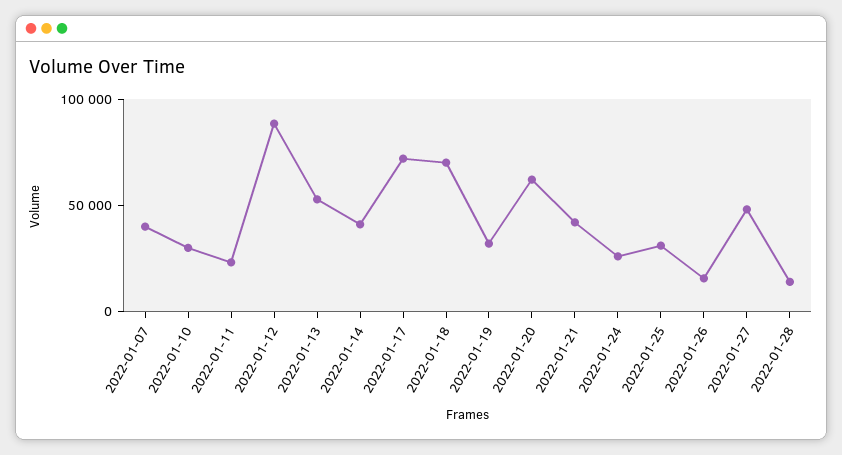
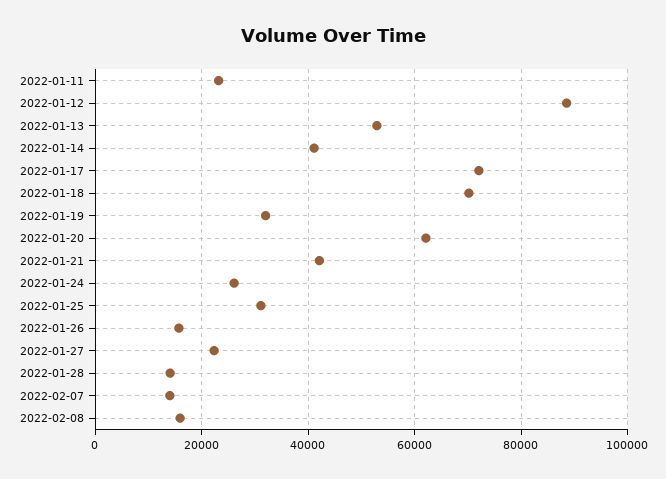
2022-01-07: 40000 -> none
2022-01-10: 30000 -> none
2022-01-27: 50000 -> 22000
2022-02-07: none -> 14000
2022-02-08: none -> 16000

